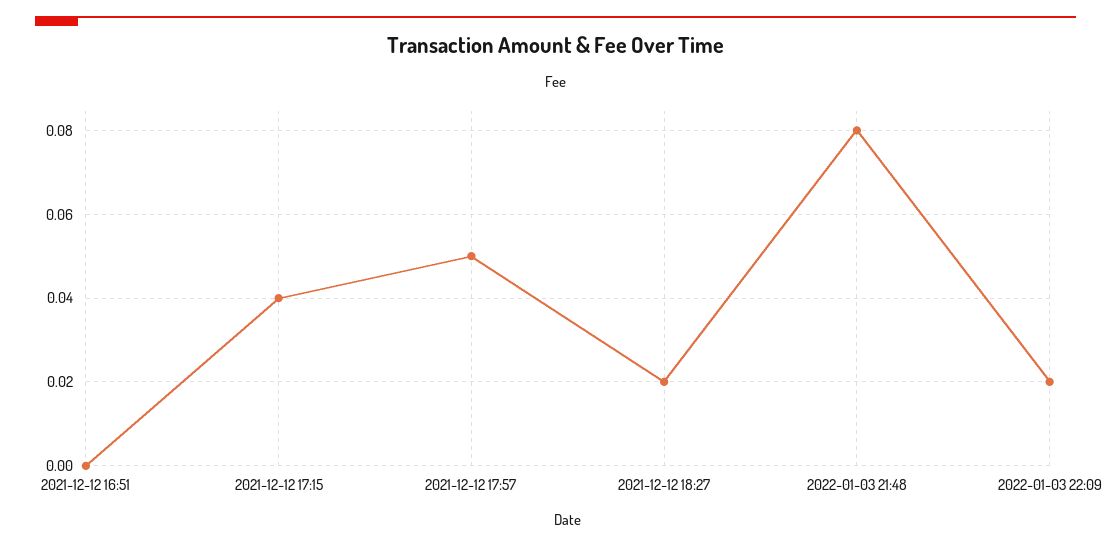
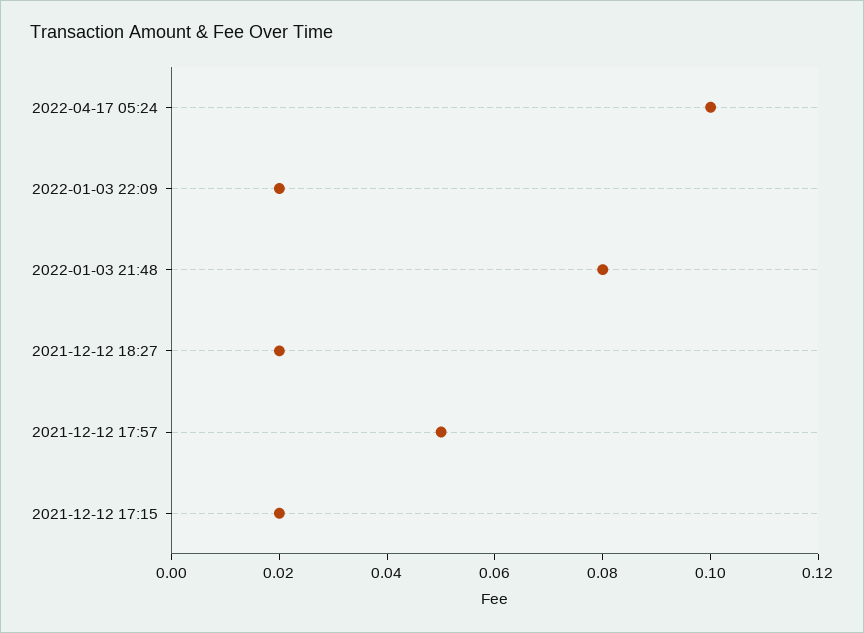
2021-12-12 16:51: 0 -> none
2021-12-12 17:15: 0.04 -> 0.02
2022-04-17 05:24: none -> 0.1

